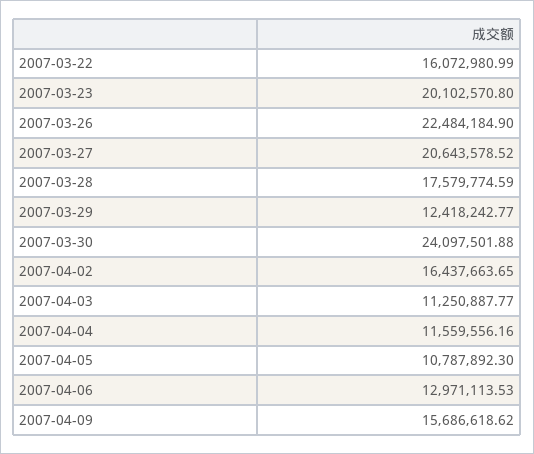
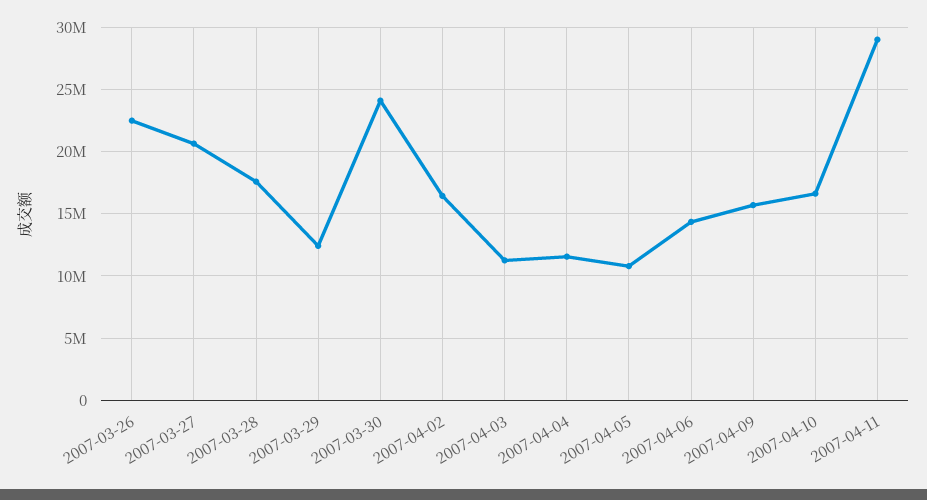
2007-03-22: 16072980.99 -> none
2007-03-23: 20102570.8 -> none
2007-04-06: 12971113.53 -> 14500000
2007-04-10: none -> 16500000
2007-04-11: none -> 29000000

